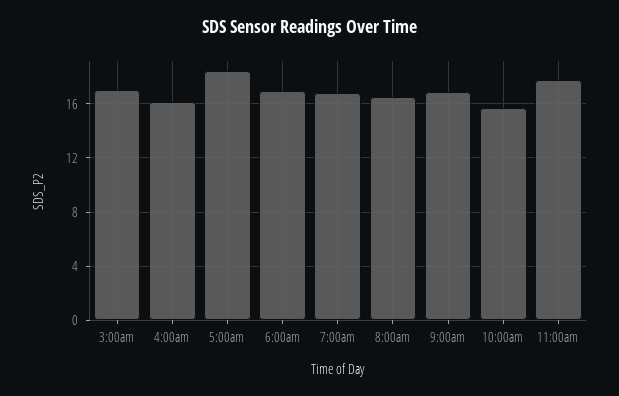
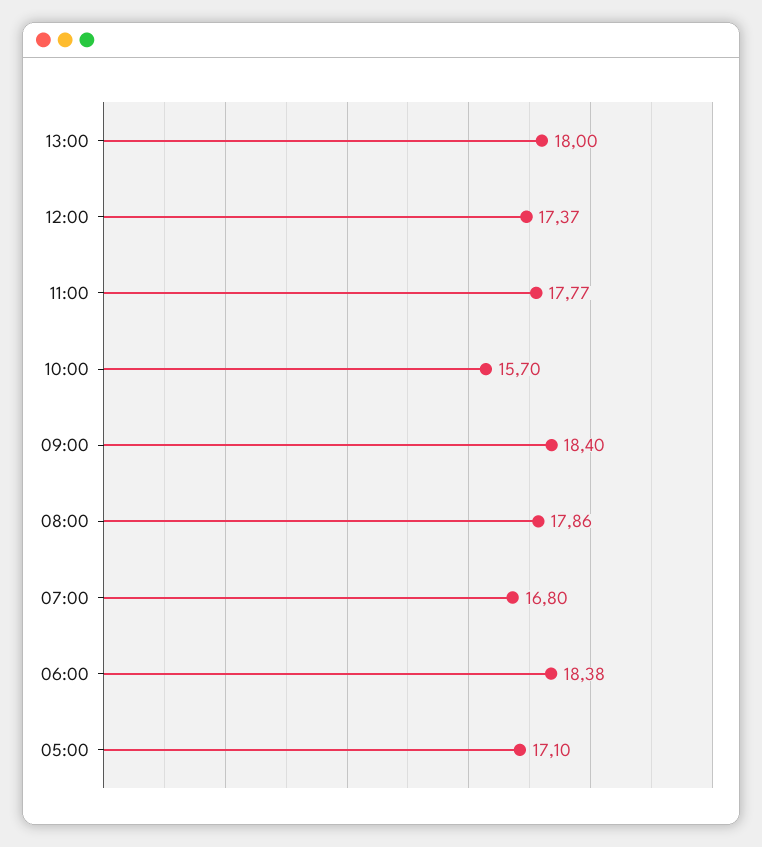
3:00am: 17 -> none
4:00am: 16 -> none
5:00am: 18.5 -> 17.1
6:00am: 17 -> 18.38
8:00am: 16.5 -> 17.86
9:00am: 17 -> 18.4
13:00: none -> 18
12:00: none -> 17.37

